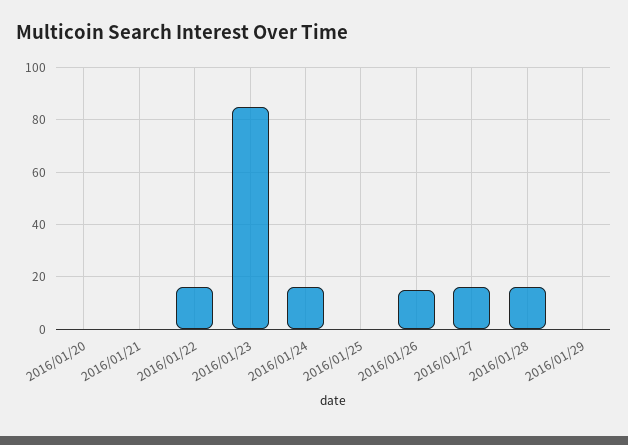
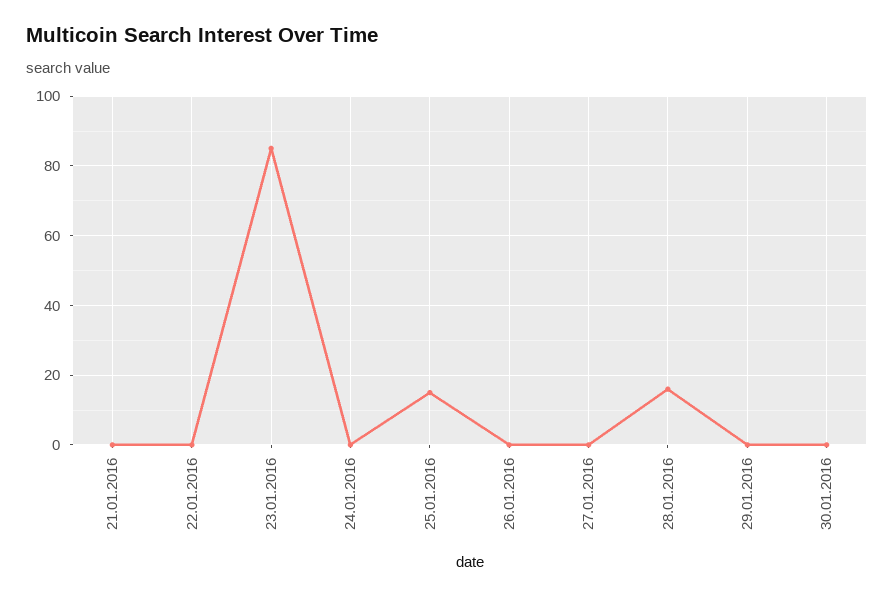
2016/01/20: 0 -> none
2016/01/22: 15 -> 0
2016/01/24: 15 -> 0
2016/01/25: 0 -> 15
2016/01/26: 15 -> 0
2016/01/27: 15 -> 0
30.01.2016: none -> 0

